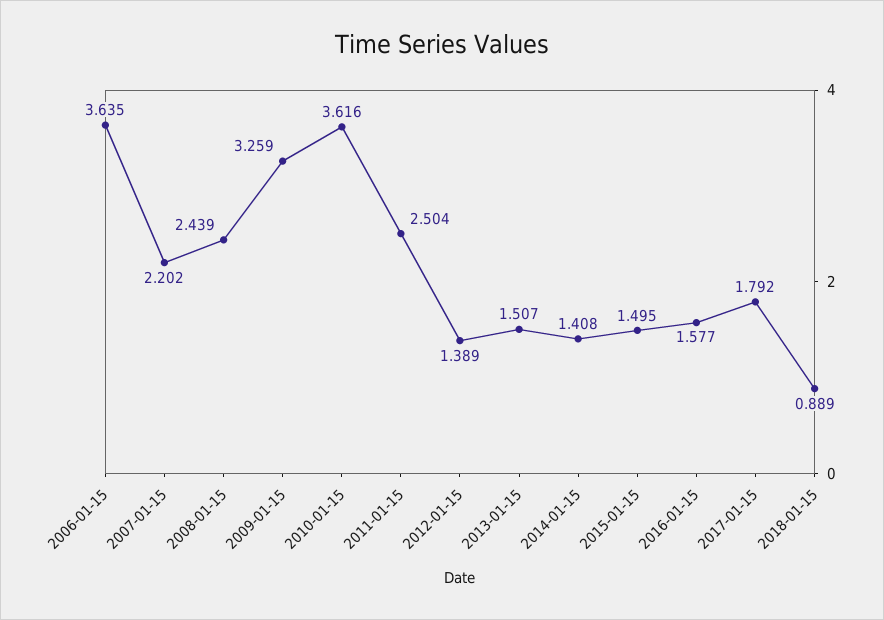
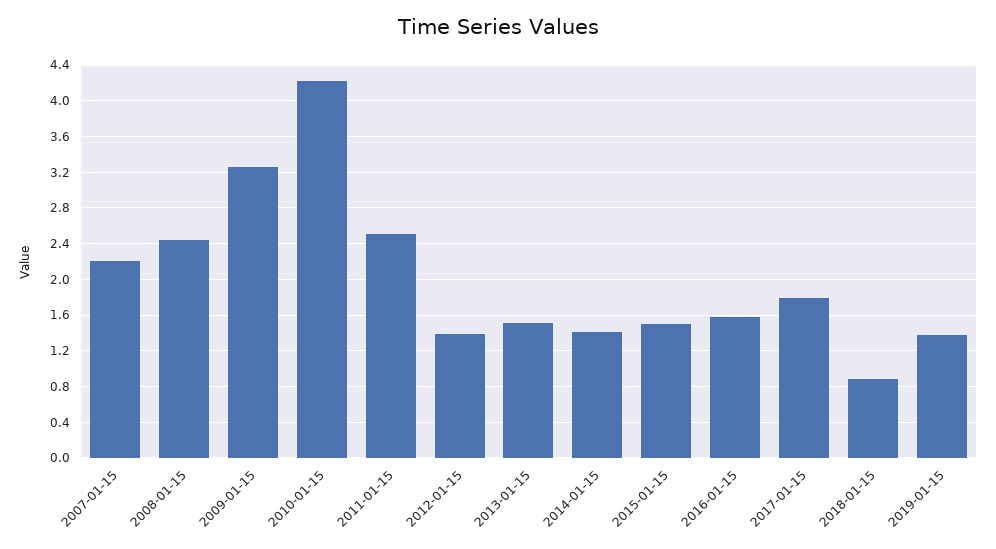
2006-01-15: 3.635 -> none
2010-01-15: 3.616 -> 4.2
2019-01-15: none -> 1.4

